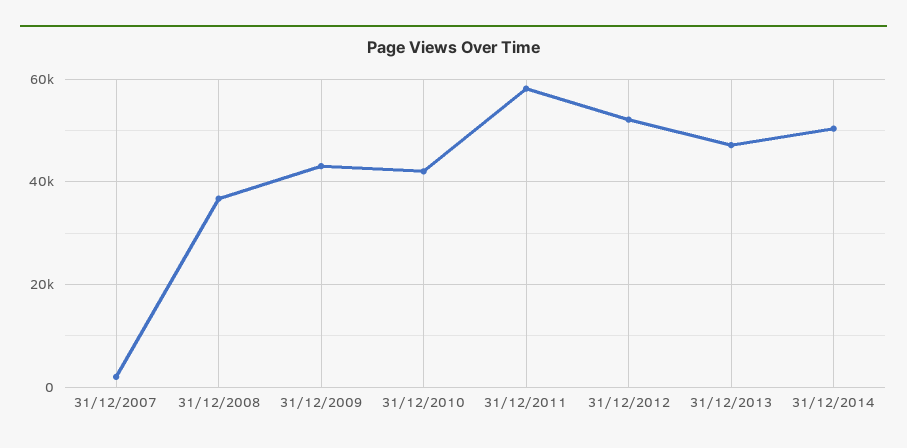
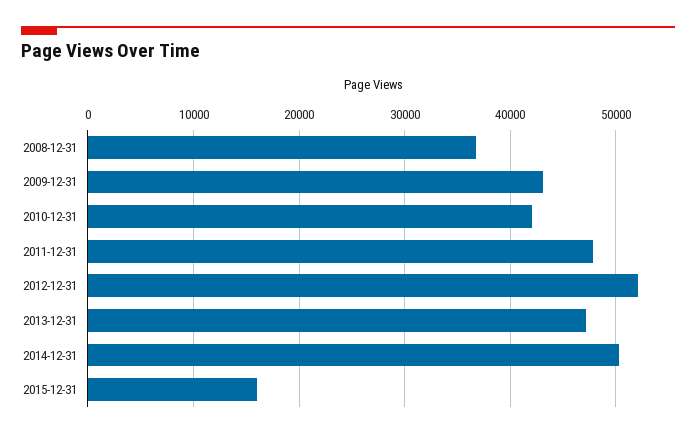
31/12/2007: 2000 -> none
31/12/2011: 58000 -> 48000
2015-12-31: none -> 16000

